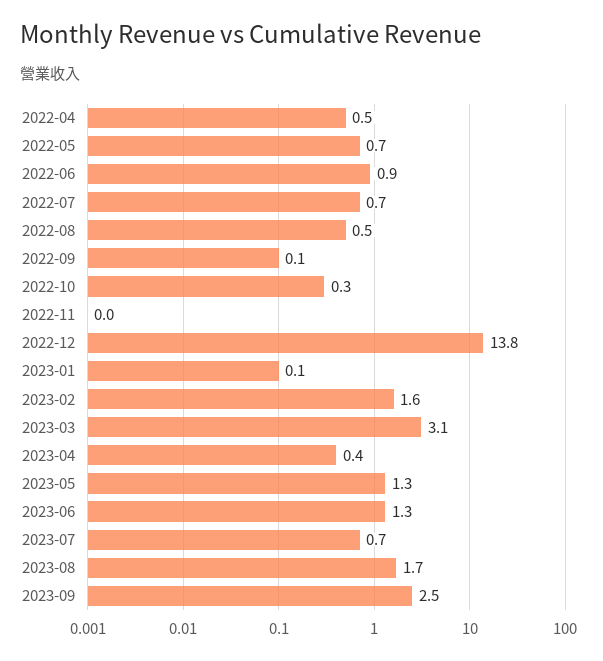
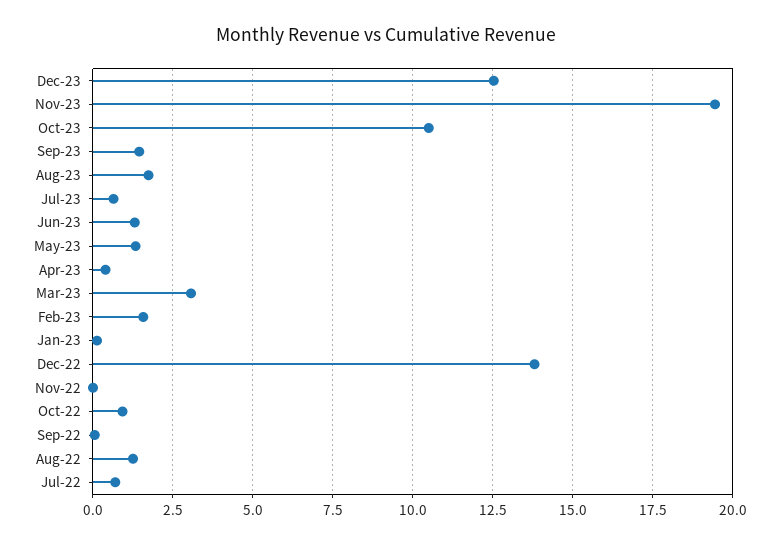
2022-04: 0.5 -> none
2022-05: 0.7 -> none
2022-06: 0.9 -> none
2022-08: 0.5 -> 1.25
2022-10: 0.3 -> 1
2023-09: 2.5 -> 1.5
Dec-23: none -> 12.5
Nov-23: none -> 19.5
Oct-23: none -> 10.5

